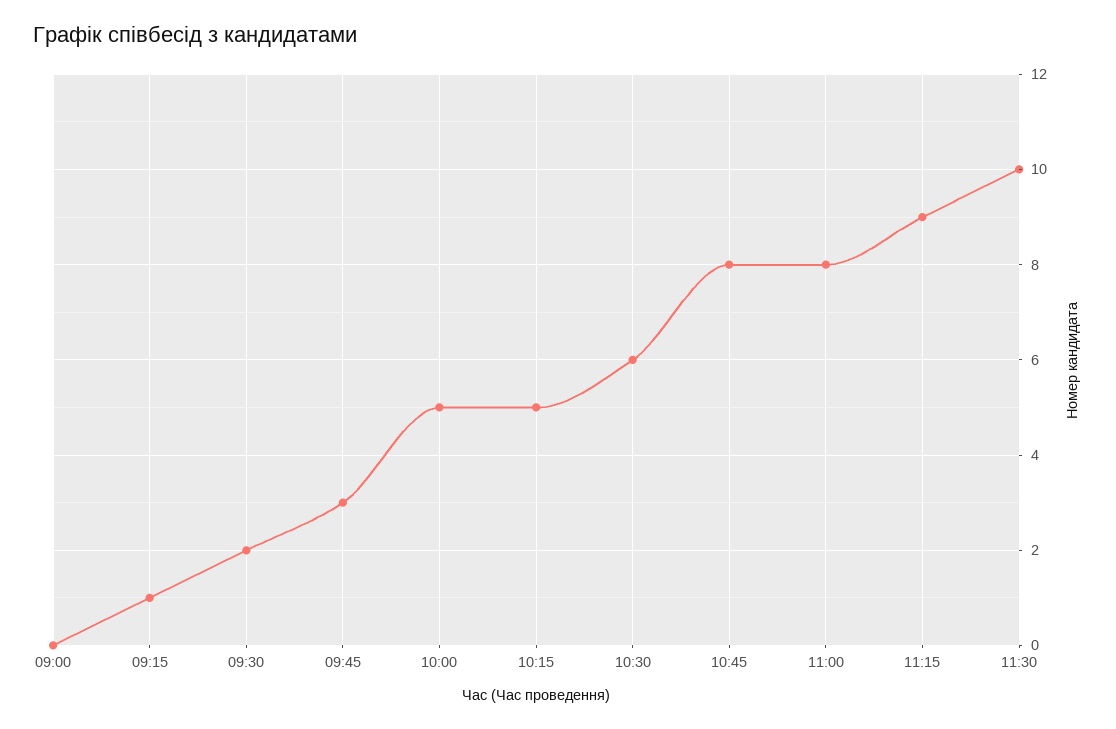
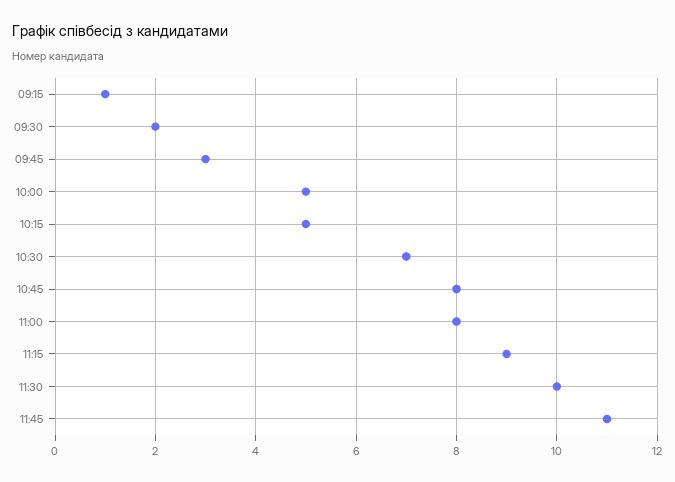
09:00: 0 -> none
10:30: 6 -> 7
11:45: none -> 11

